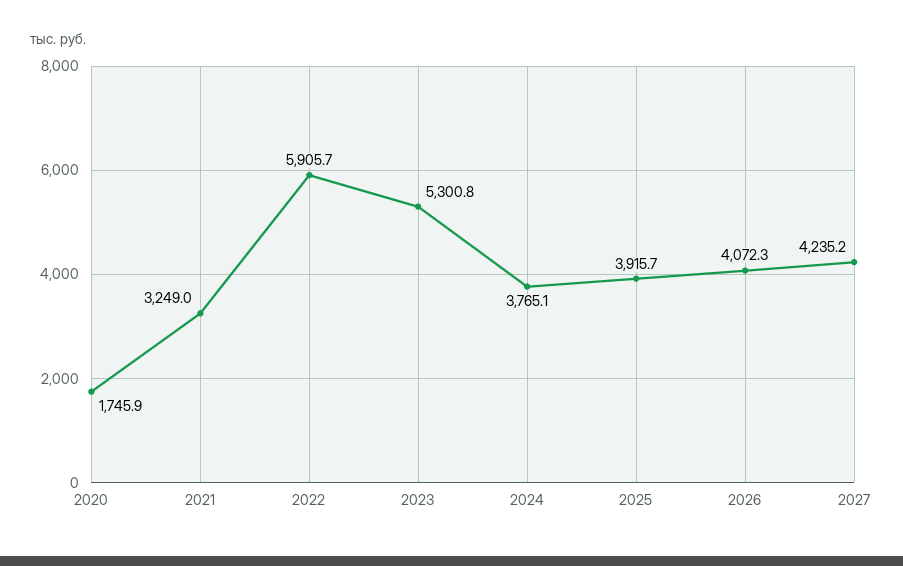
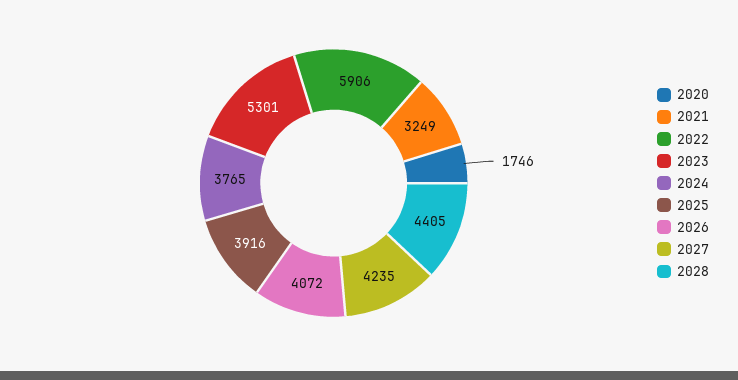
2028: none -> 4405

